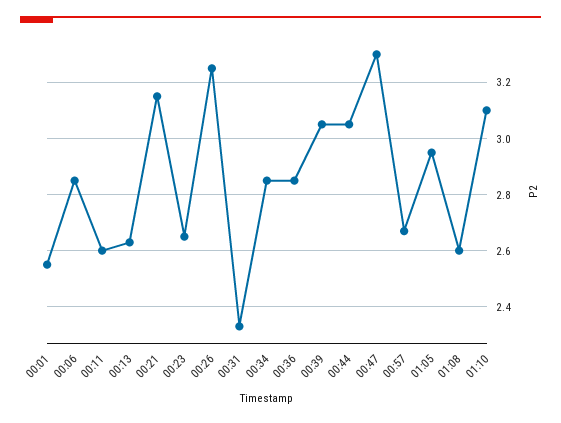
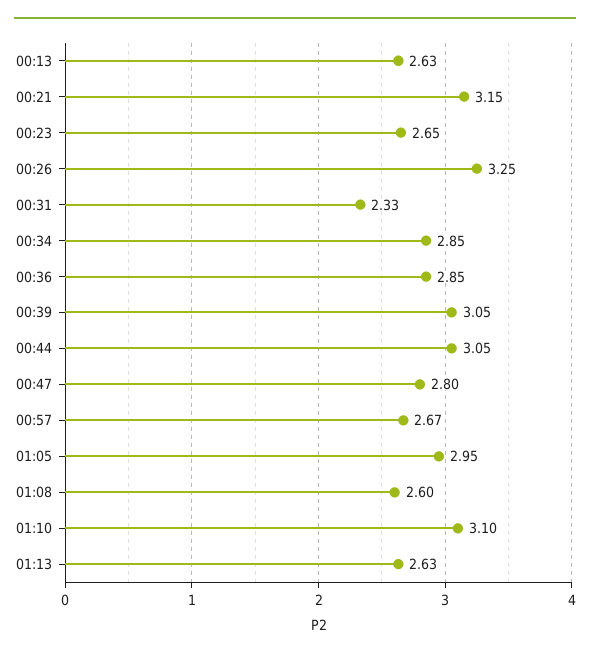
00:01: 2.55 -> none
00:06: 2.85 -> none
00:11: 2.6 -> none
00:47: 3.3 -> 2.8
01:13: none -> 2.63

